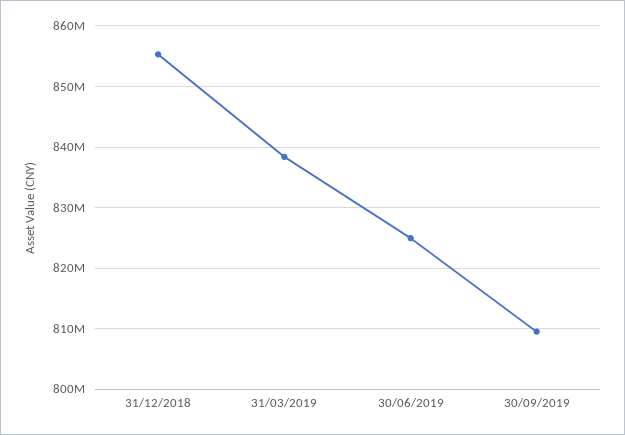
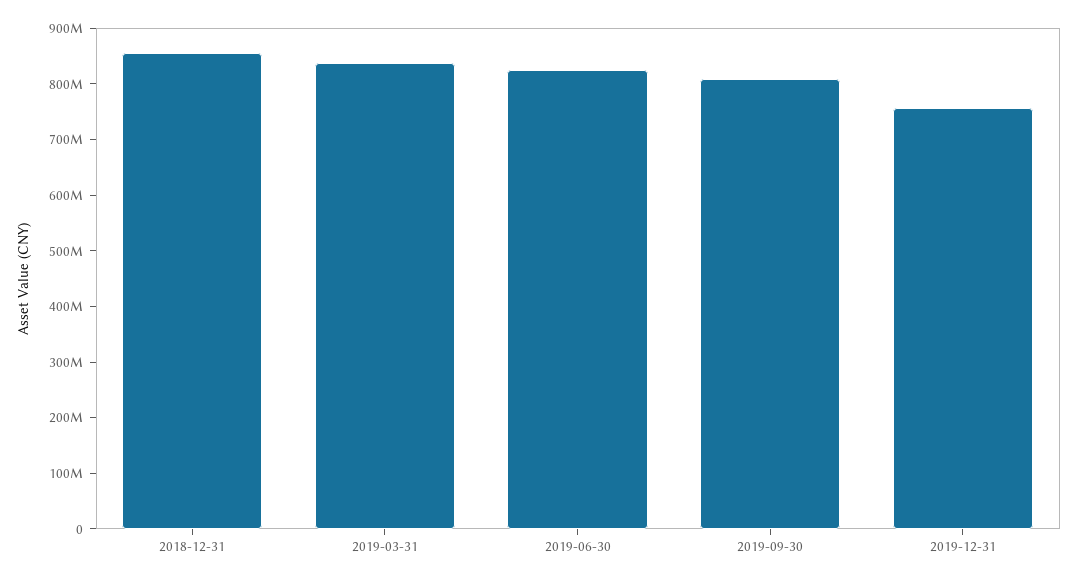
2019-12-31: none -> 760000000

